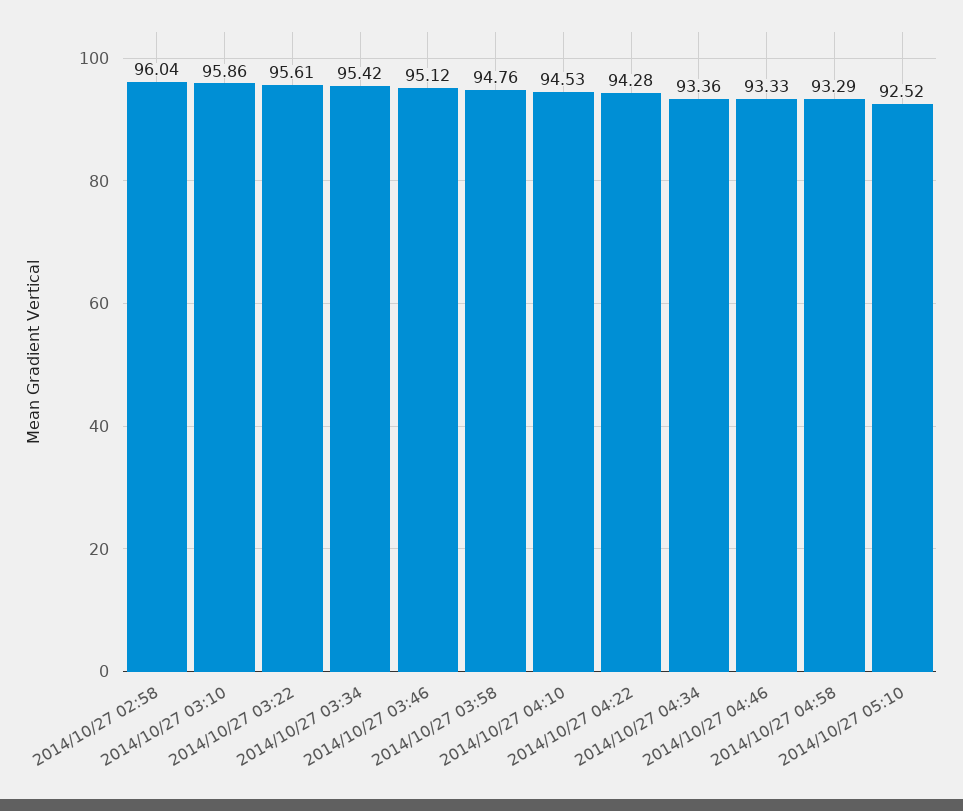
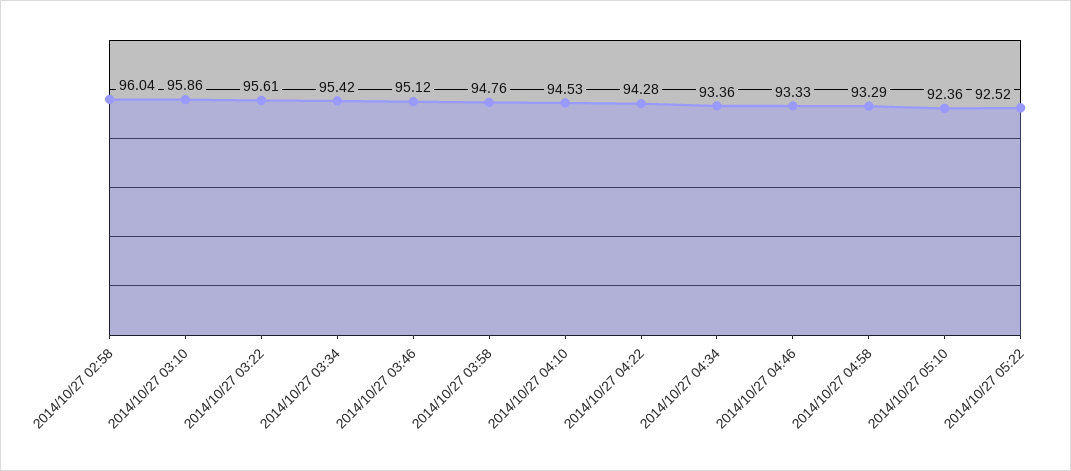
2014/10/27 05:10: 92.52 -> 92.36
2014/10/27 05:22: none -> 92.52

